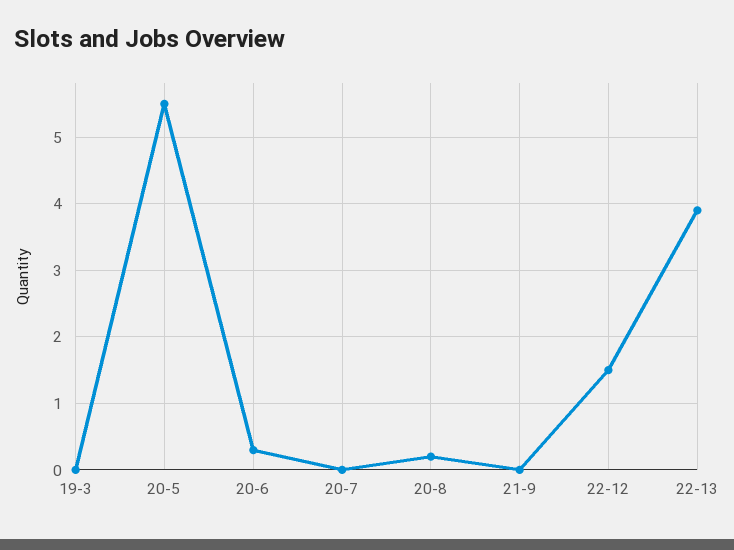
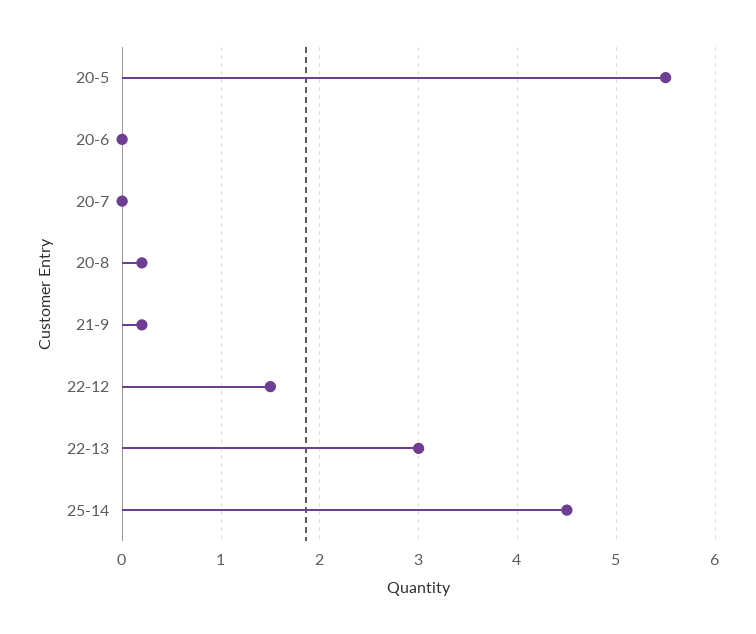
19-3: 0 -> none
20-6: 0.3 -> 0
21-9: 0 -> 0.2
22-13: 3.9 -> 3
25-14: none -> 4.5

